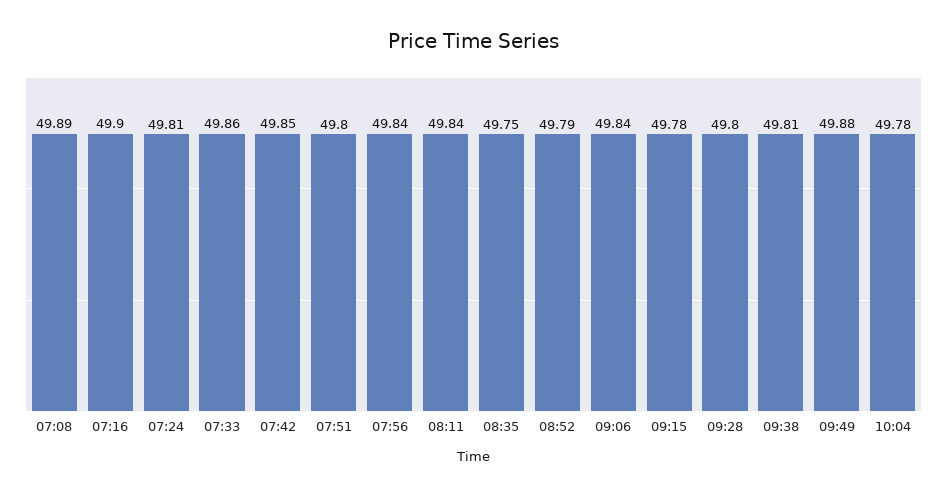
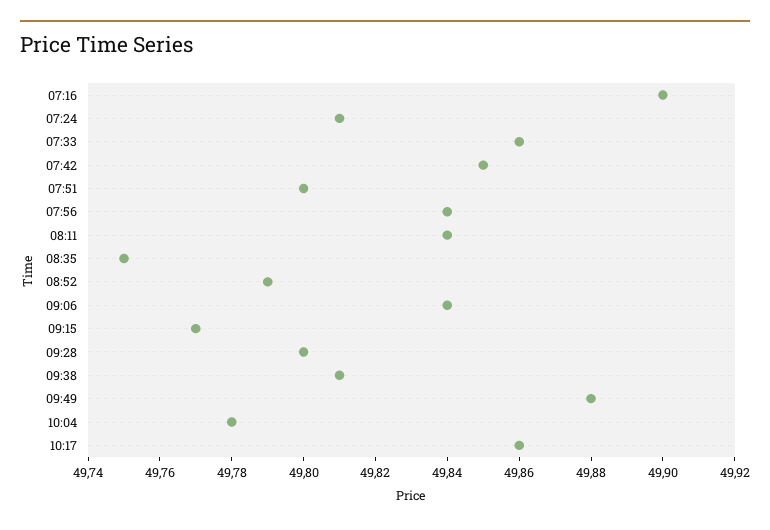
07:08: 49.89 -> none
09:15: 49.78 -> 49.77
10:17: none -> 49.86

